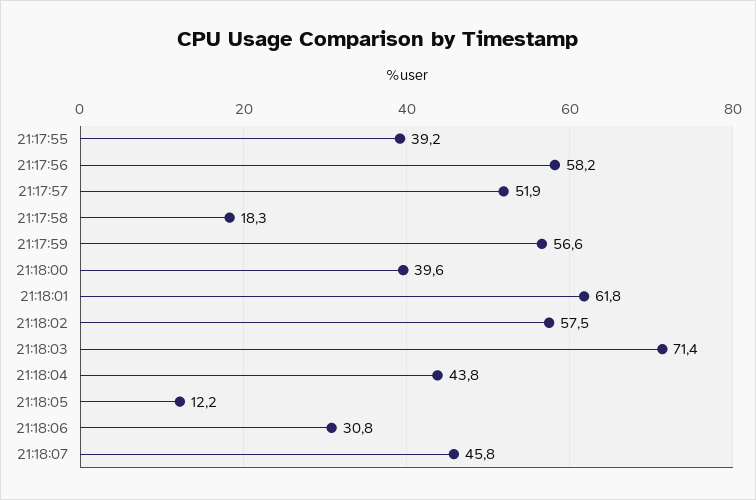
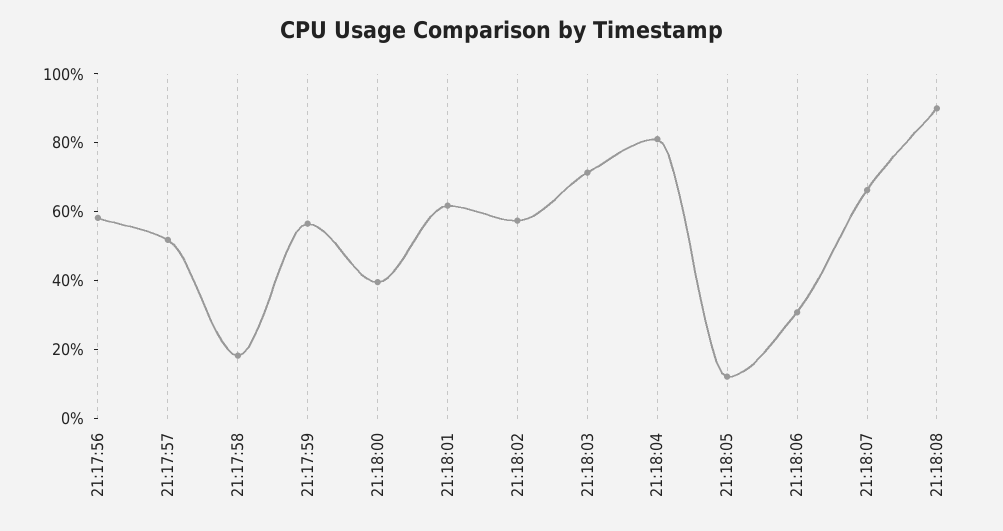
21:17:55: 39.2 -> none
21:18:04: 43.8 -> 80
21:18:07: 45.8 -> 65
21:18:08: none -> 90

